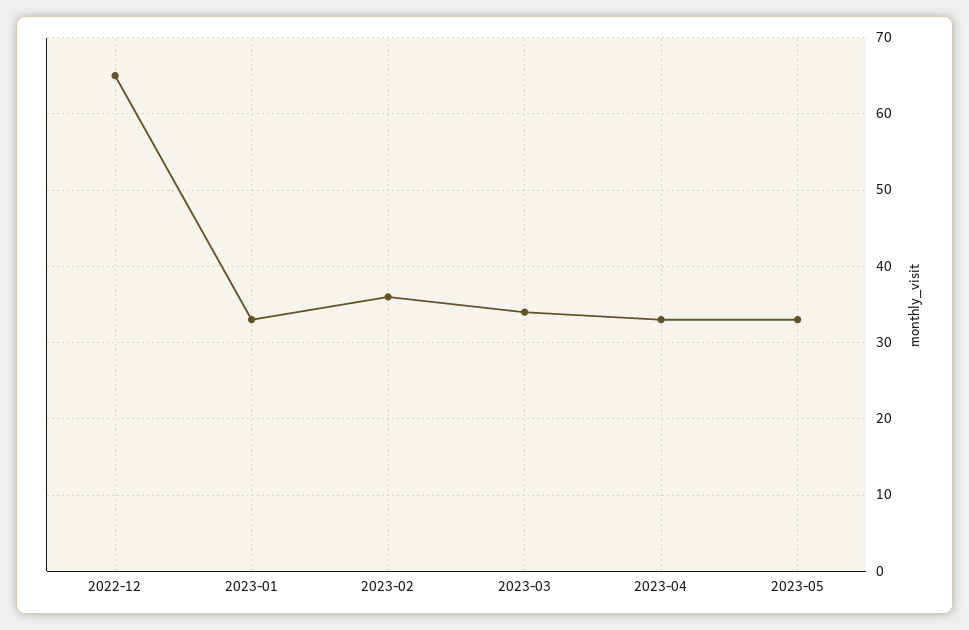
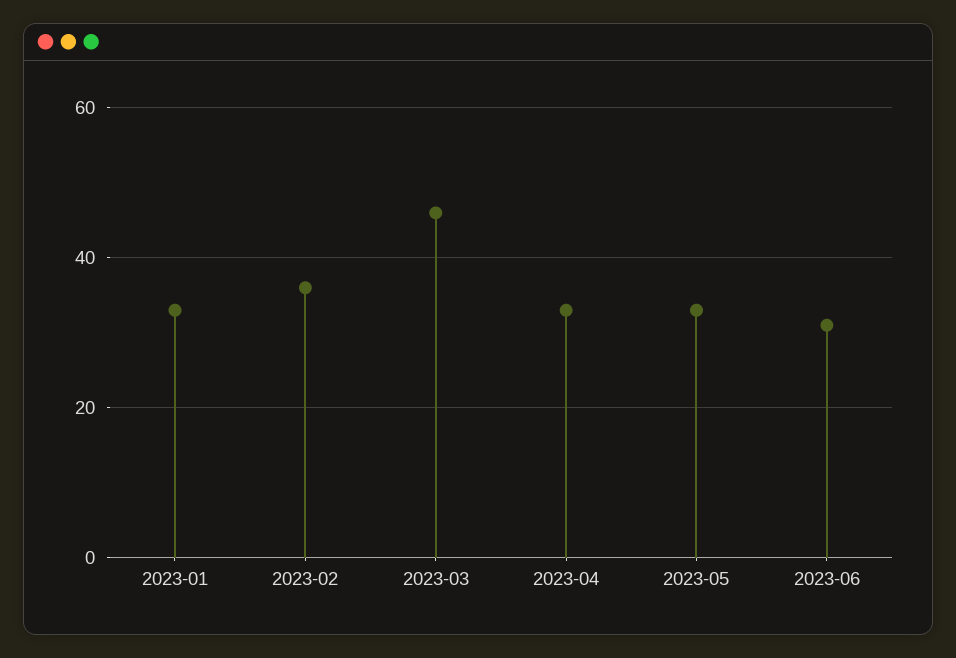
2022-12: 65 -> none
2023-03: 34 -> 45
2023-06: none -> 30

